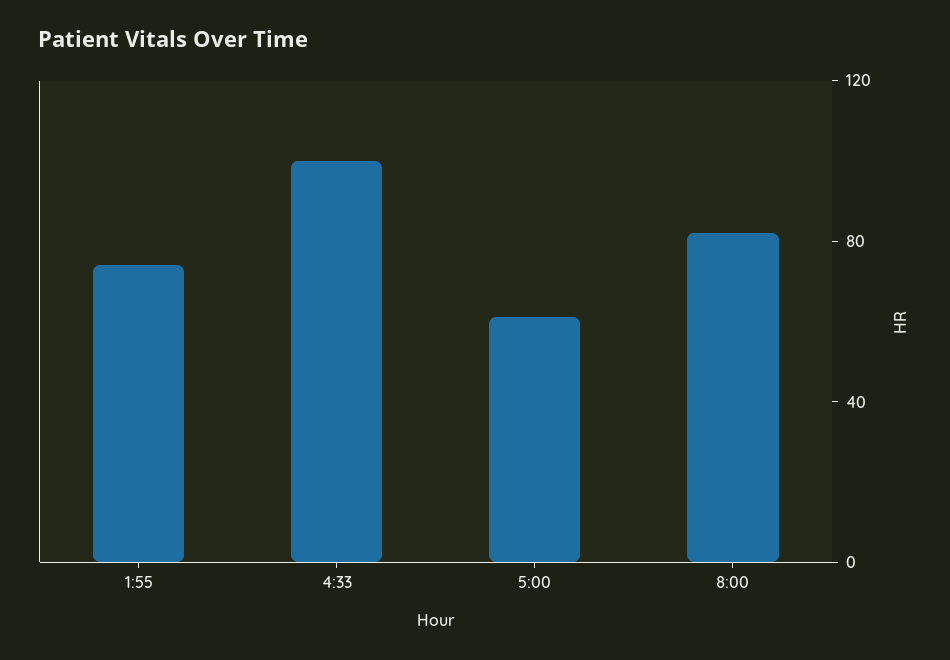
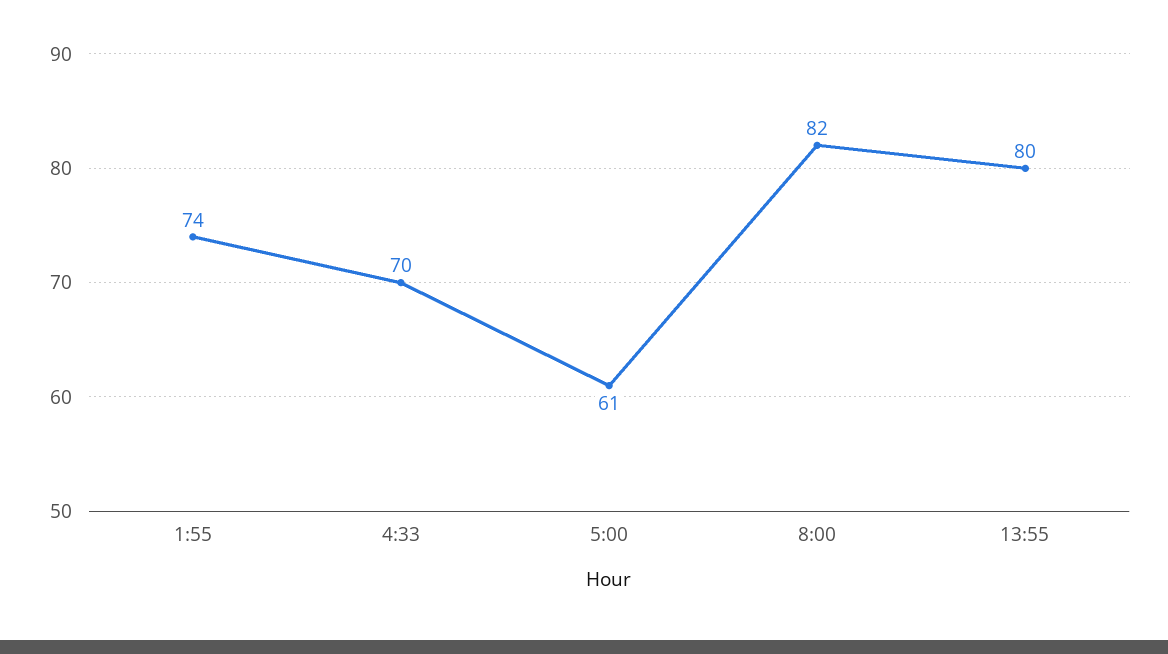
4:33: 100 -> 70
13:55: none -> 80

